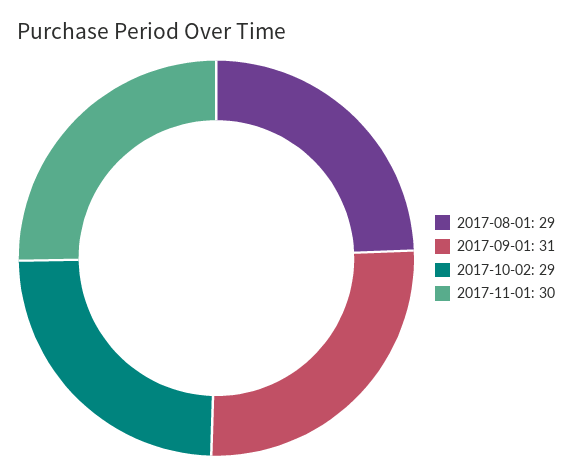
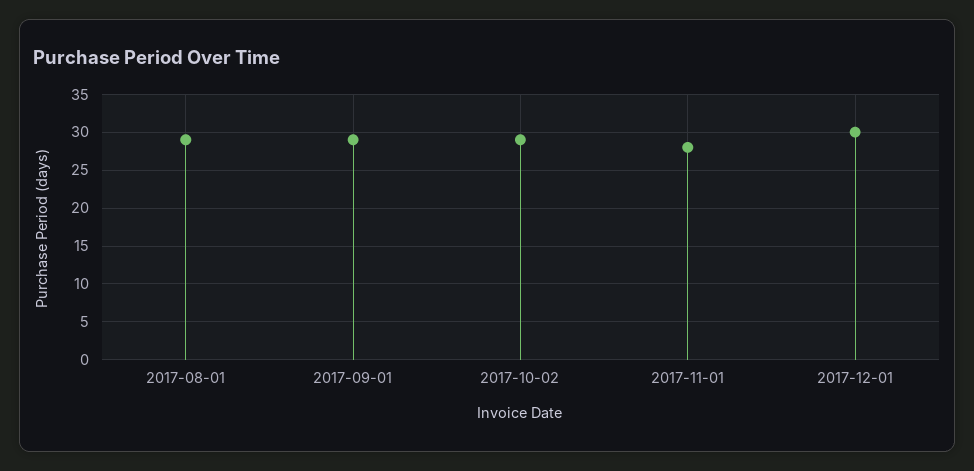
2017-09-01: 31 -> 29
2017-11-01: 30 -> 28
2017-12-01: none -> 30

